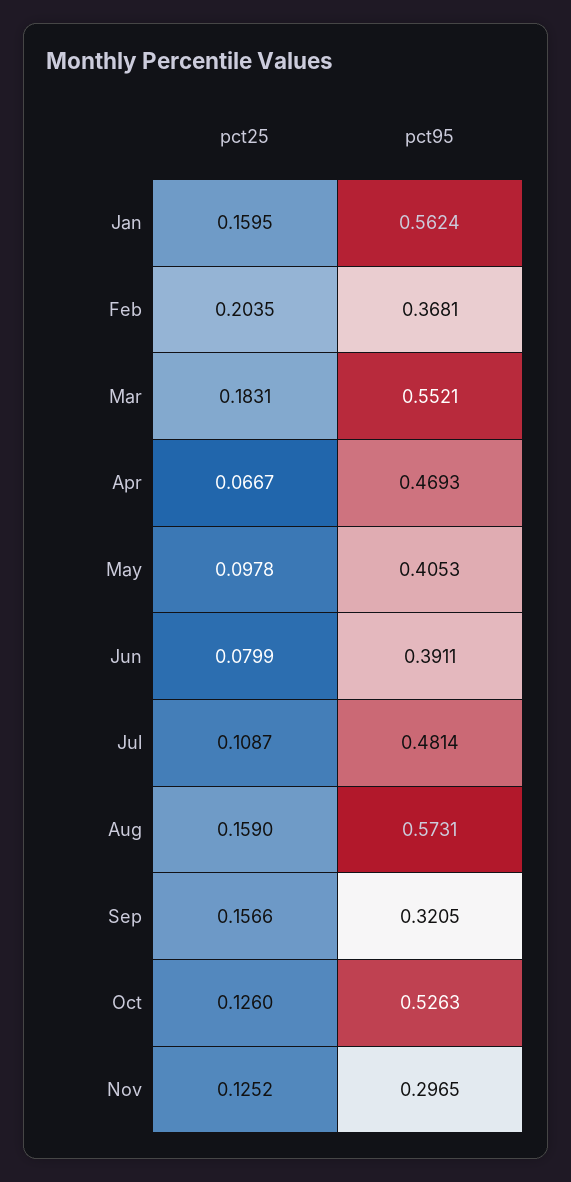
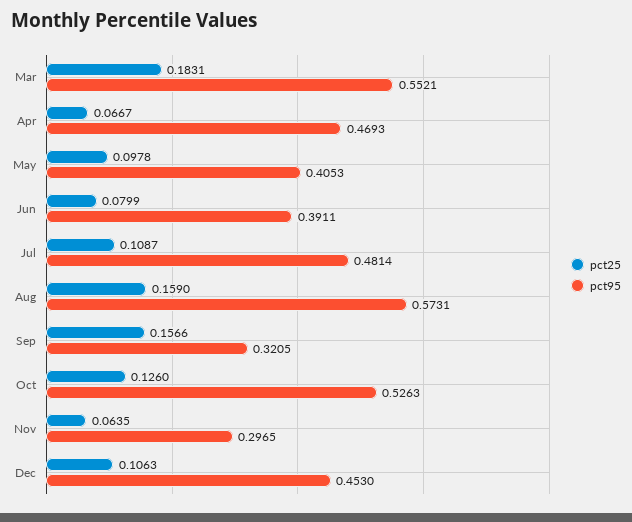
pct25, Jan: 0.1595 -> none
pct95, Jan: 0.5624 -> none
pct25, Feb: 0.2035 -> none
pct95, Feb: 0.3681 -> none
pct25, Nov: 0.1252 -> 0.0635
pct25, Dec: none -> 0.1063
pct95, Dec: none -> 0.453

